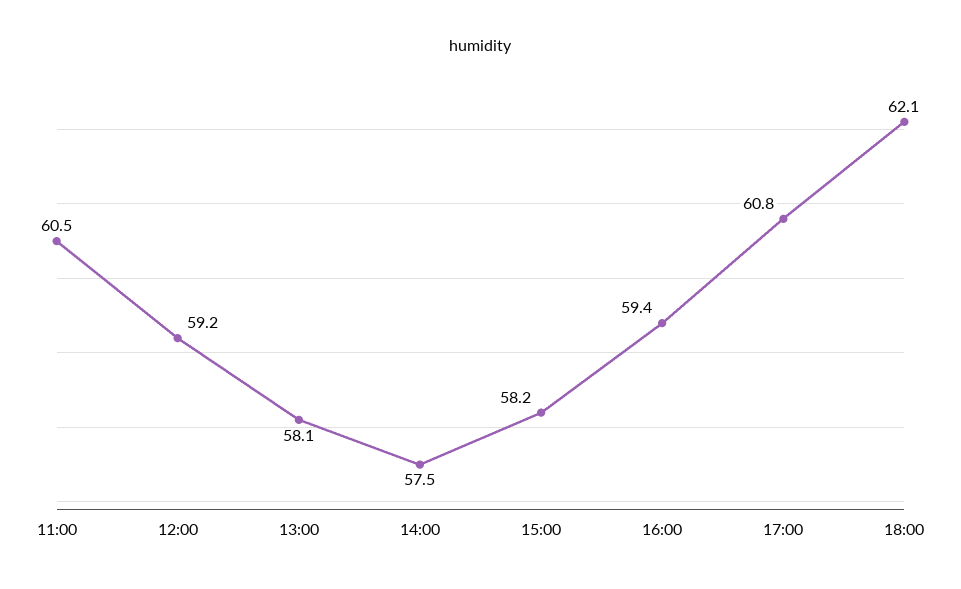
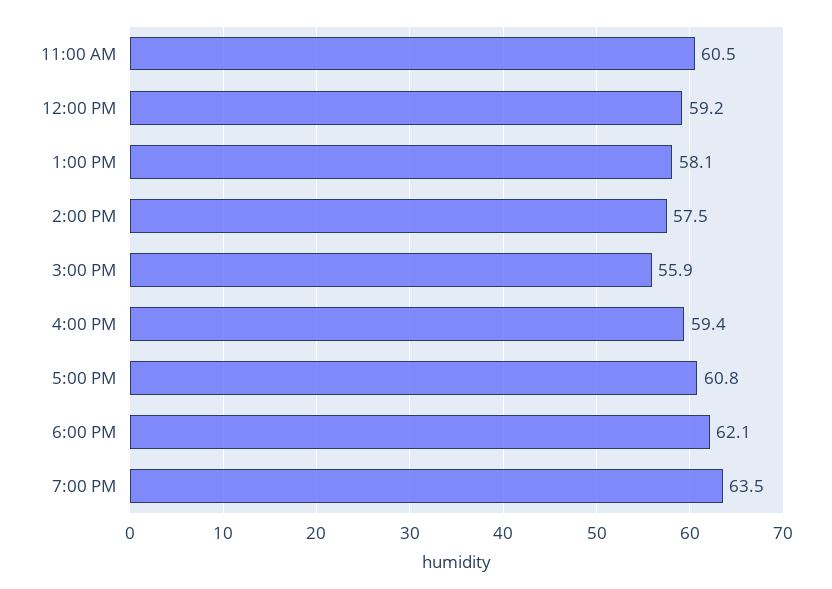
15:00: 58.2 -> 55.9
7:00 PM: none -> 63.5

